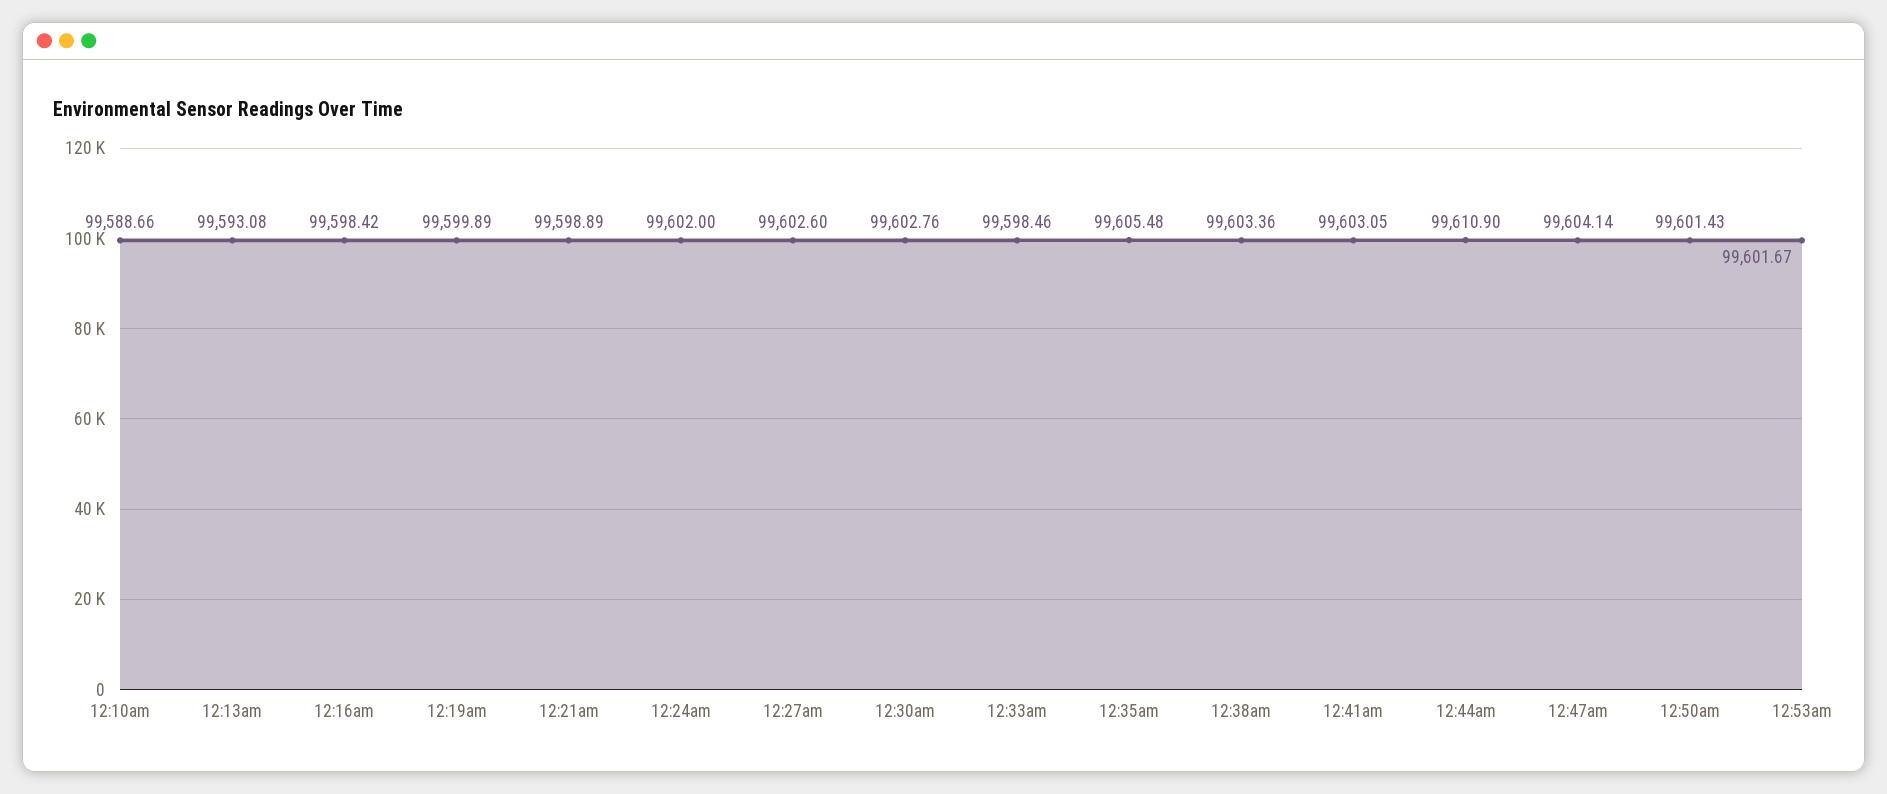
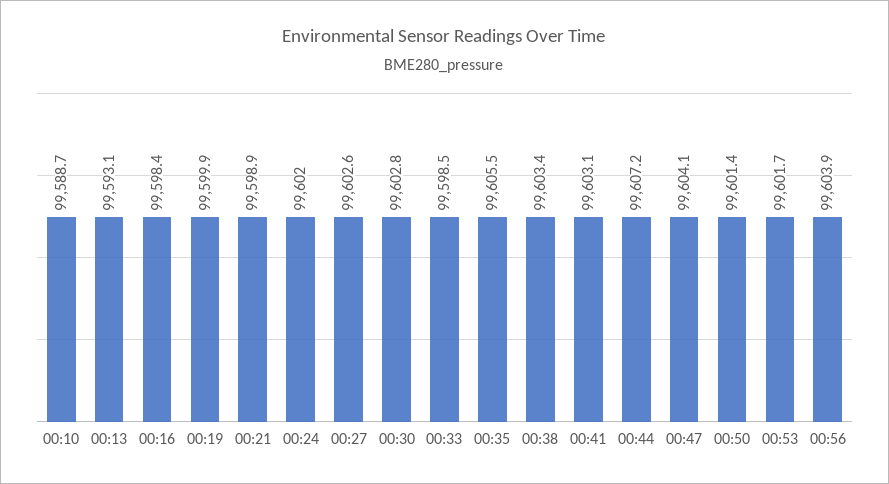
12:44am: 99610.9 -> 99607.2
00:56: none -> 99603.9

